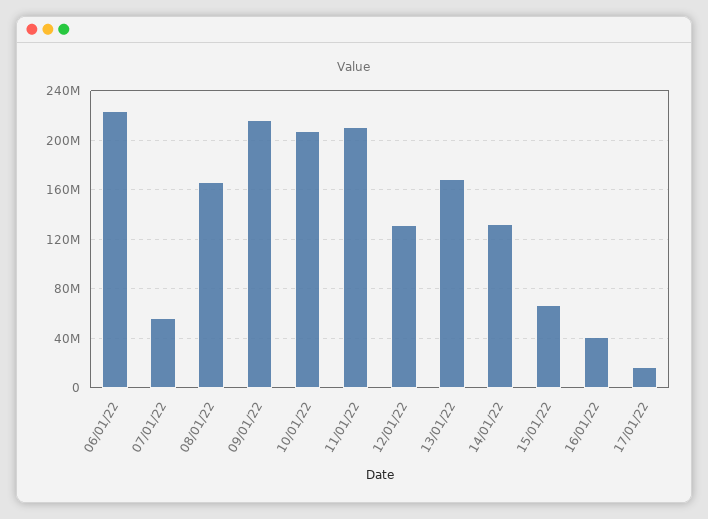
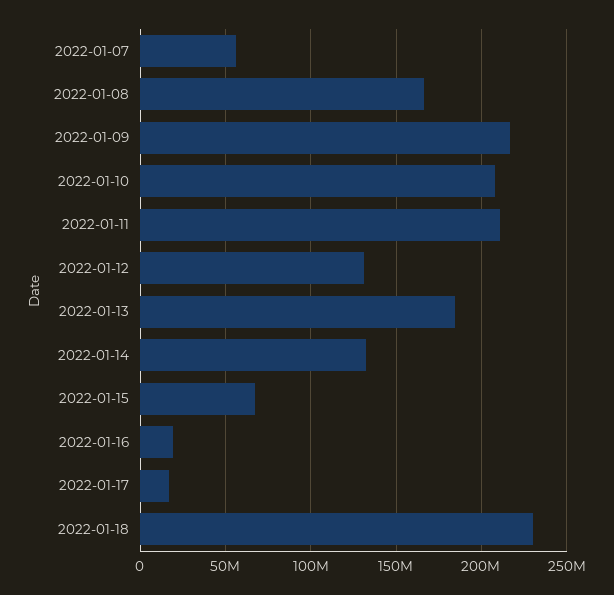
06/01/22: 225000000 -> none
13/01/22: 170000000 -> 185000000
16/01/22: 40000000 -> 20000000
2022-01-18: none -> 230000000

